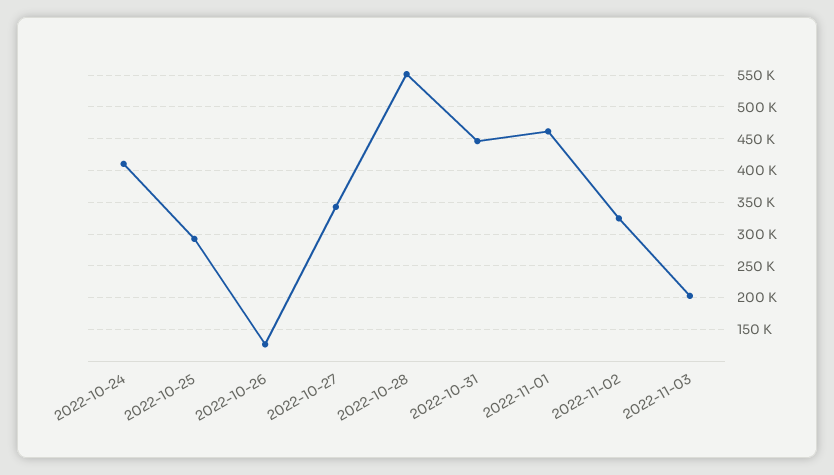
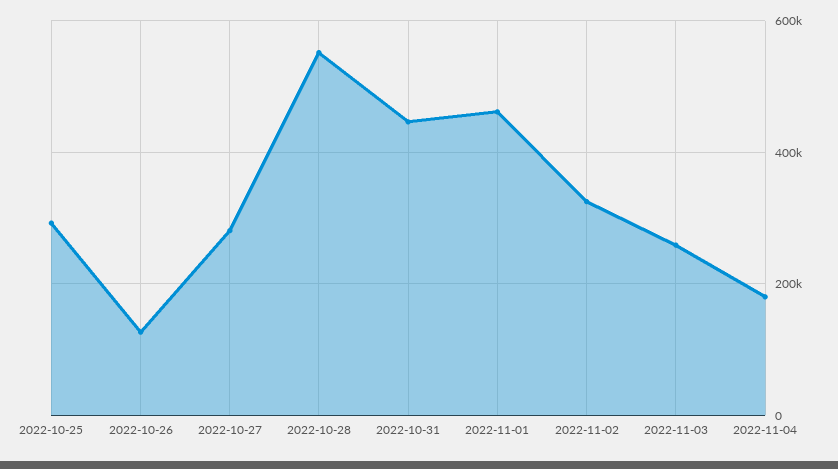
2022-10-24: 410000 -> none
2022-10-27: 340000 -> 280000
2022-11-03: 200000 -> 260000
2022-11-04: none -> 180000

